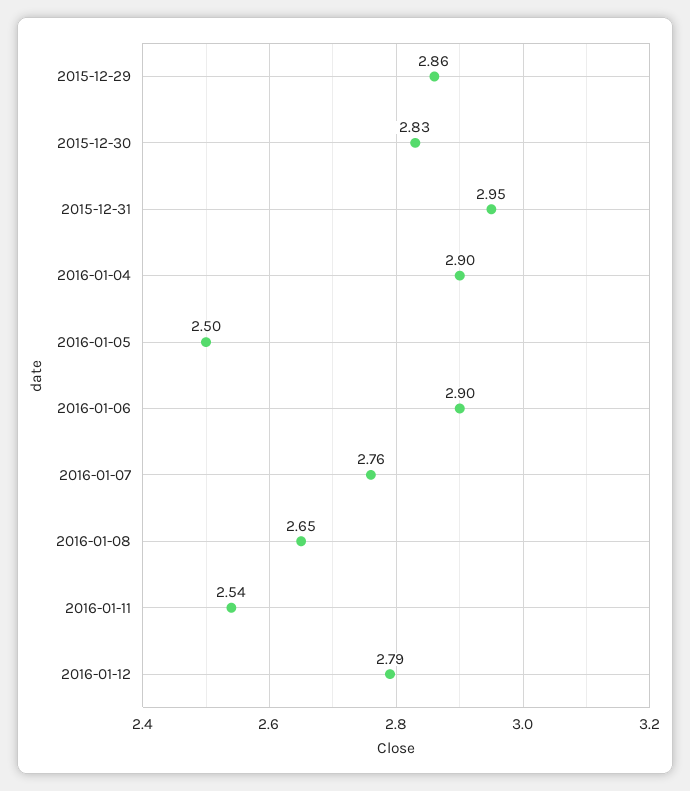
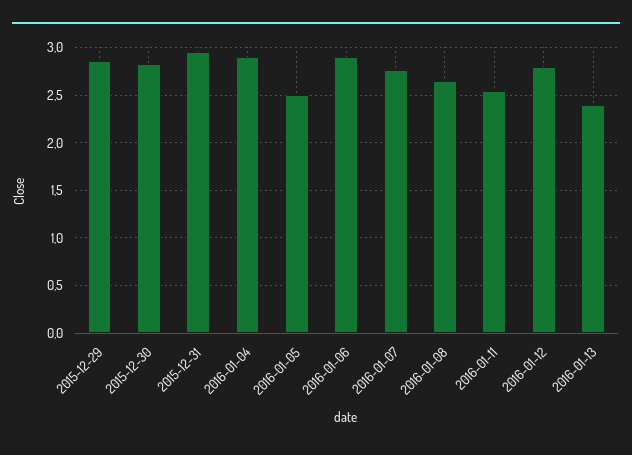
2016-01-13: none -> 2.4

